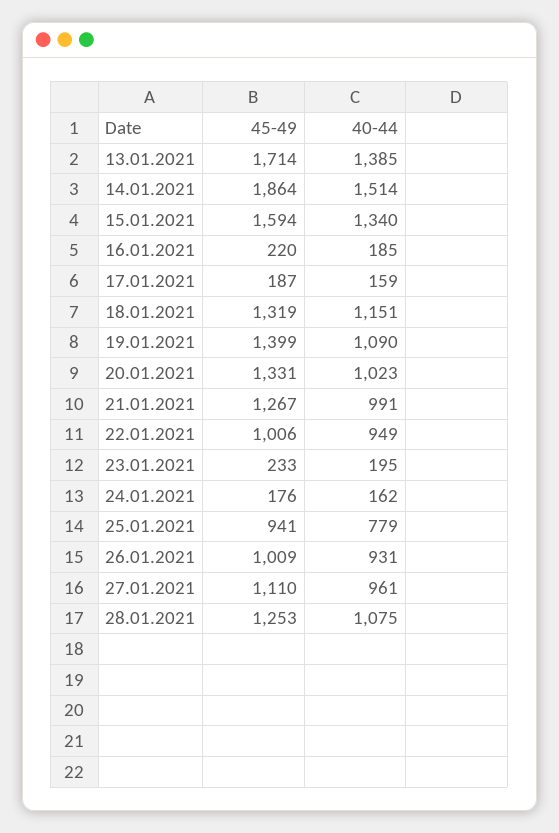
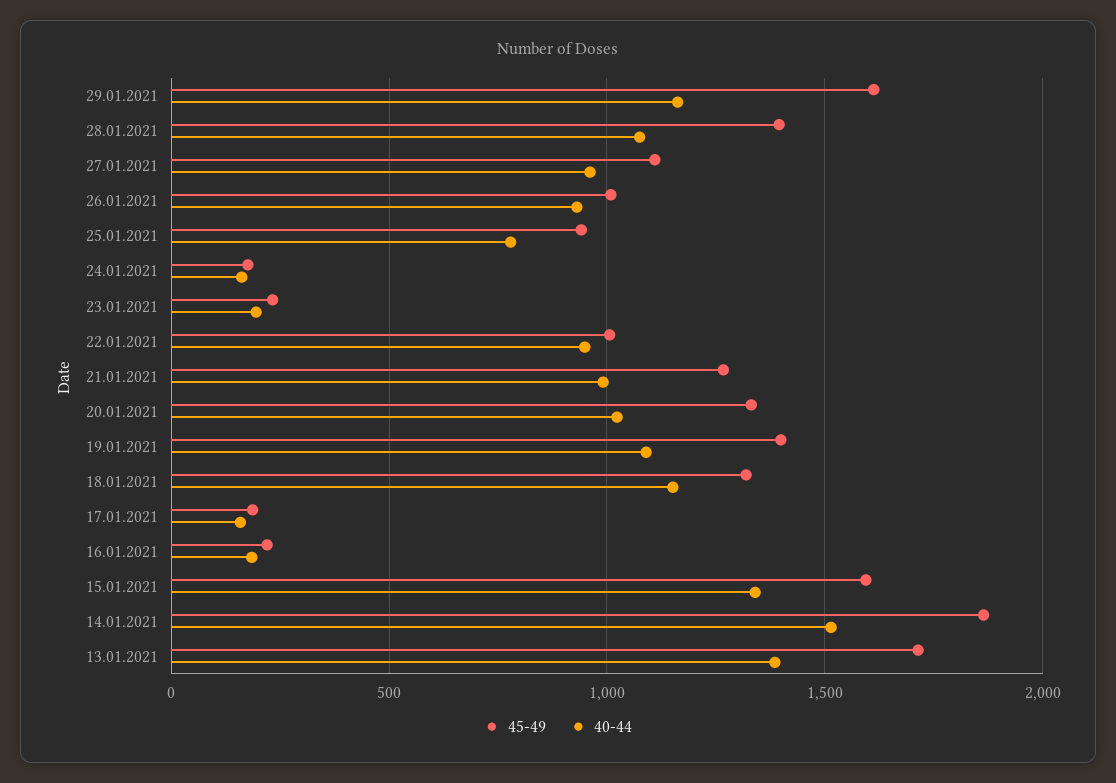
45-49, 28.01.2021: 1253 -> 1400
45-49, 29.01.2021: none -> 1600
40-44, 29.01.2021: none -> 1150

